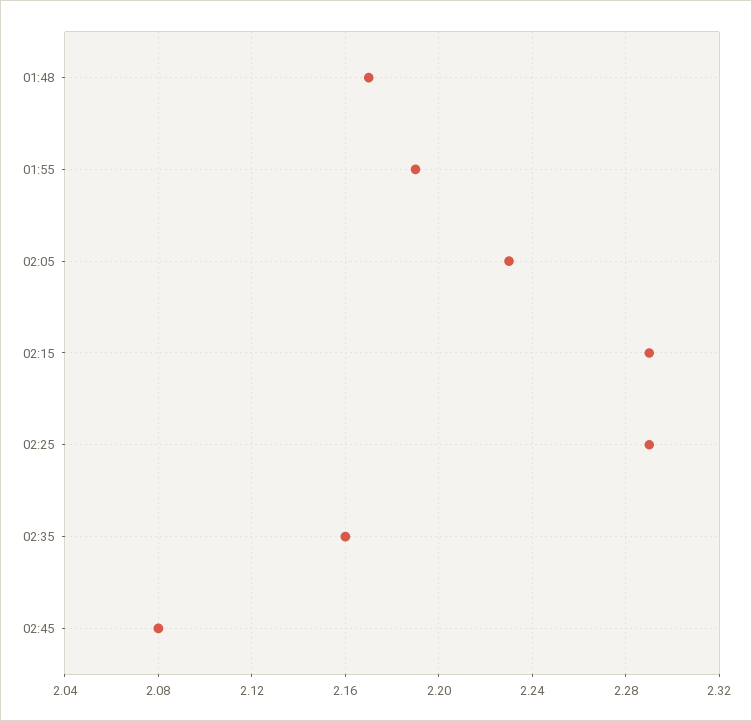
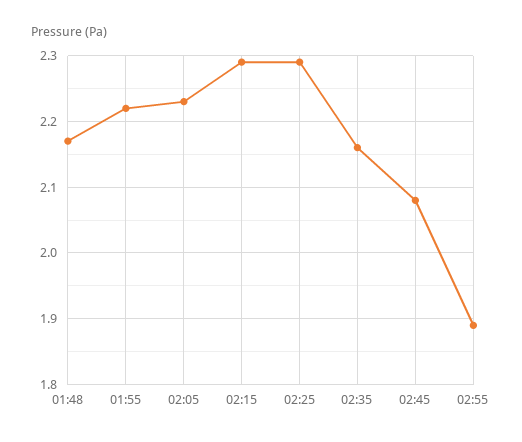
01:55: 2.19 -> 2.22
02:55: none -> 1.89

